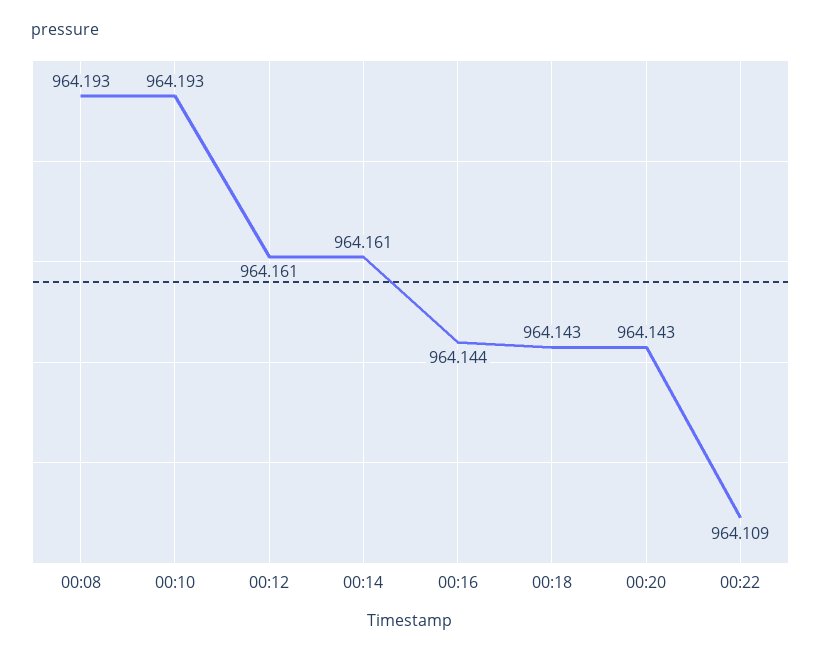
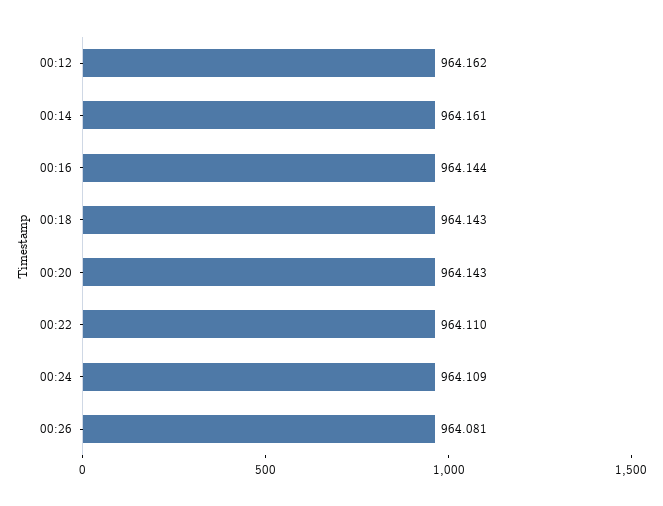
00:08: 964.193 -> none
00:10: 964.193 -> none
00:12: 964.161 -> 964.162
00:22: 964.109 -> 964.11
00:24: none -> 964.109
00:26: none -> 964.081

